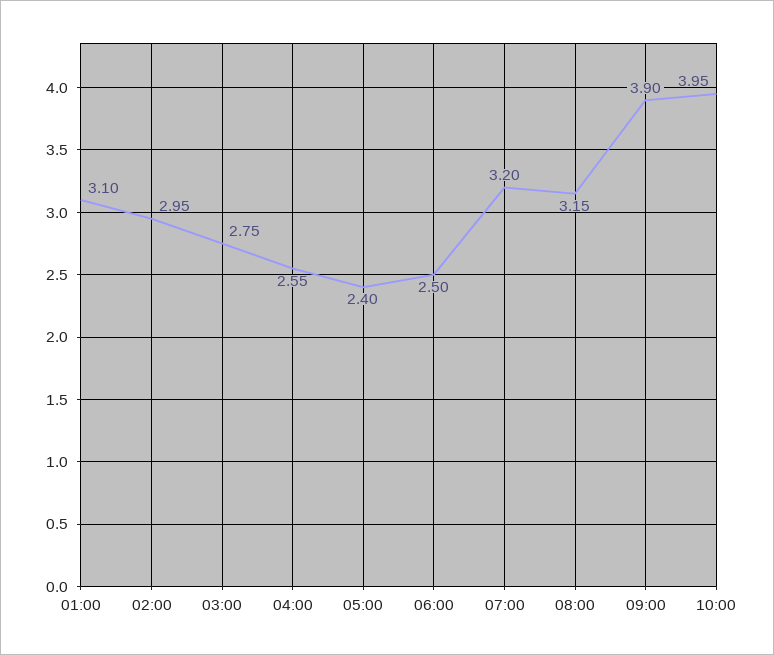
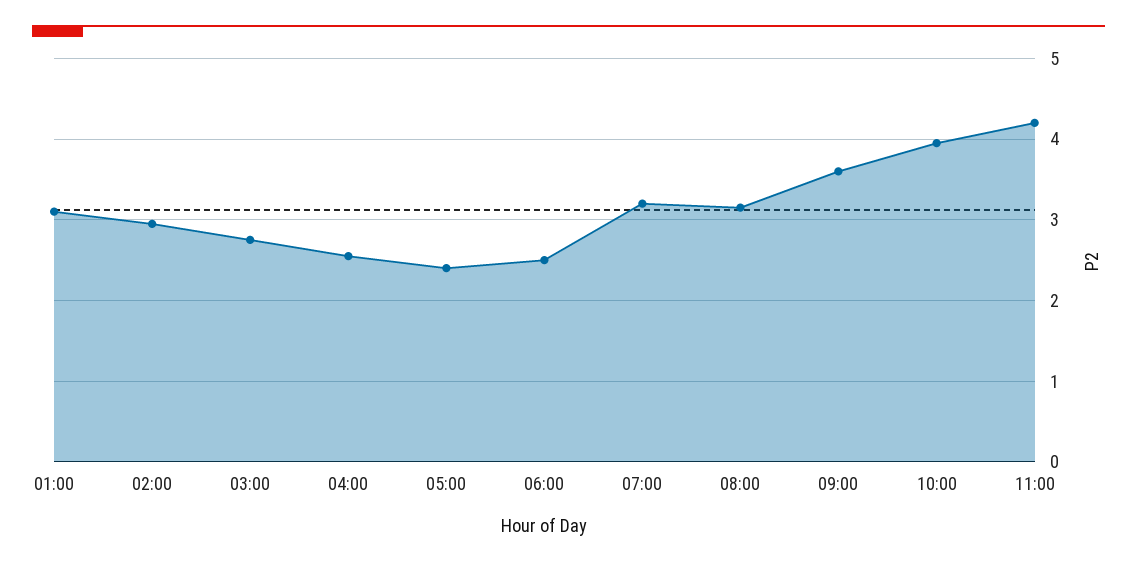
09:00: 3.9 -> 3.6
11:00: none -> 4.2

